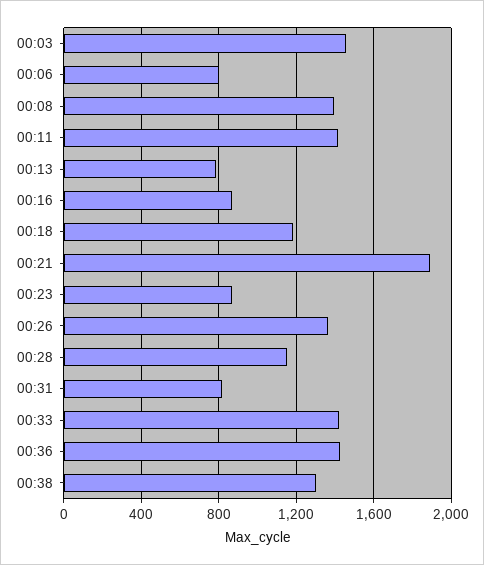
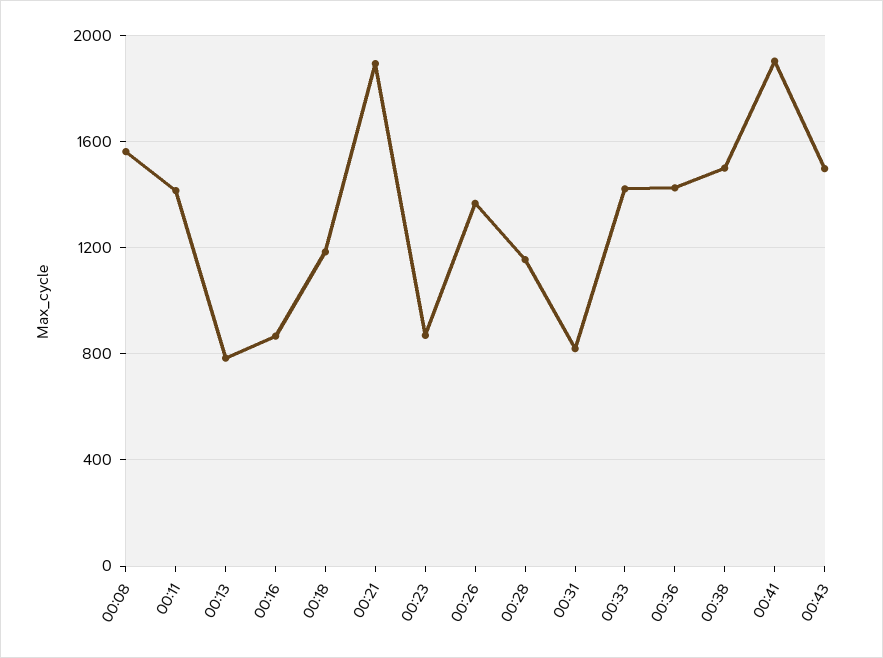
00:03: 1450 -> none
00:06: 800 -> none
00:08: 1400 -> 1550
00:38: 1300 -> 1500
00:41: none -> 1900
00:43: none -> 1500

